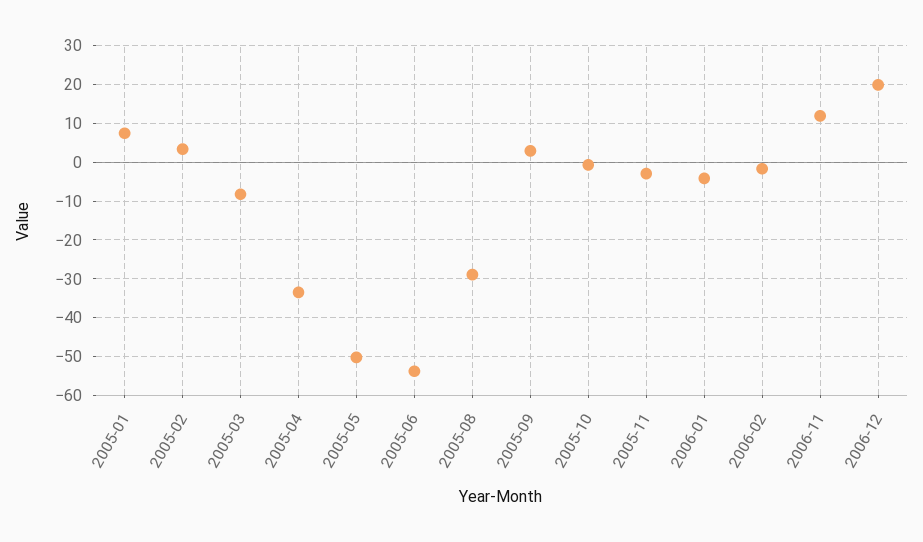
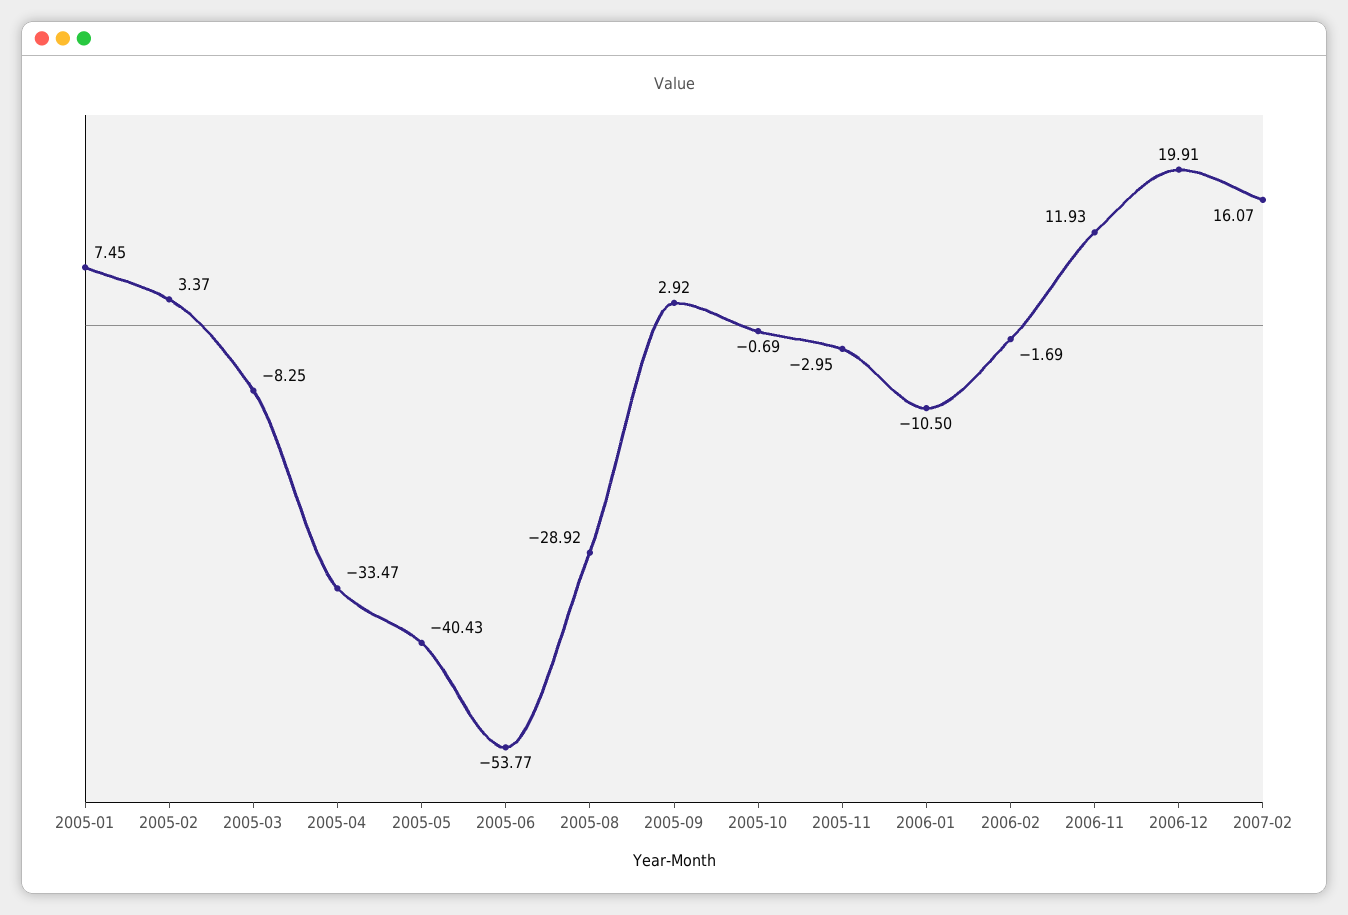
2005-05: -50 -> -40.43
2006-01: -4 -> -10.5
2007-02: none -> 16.07

